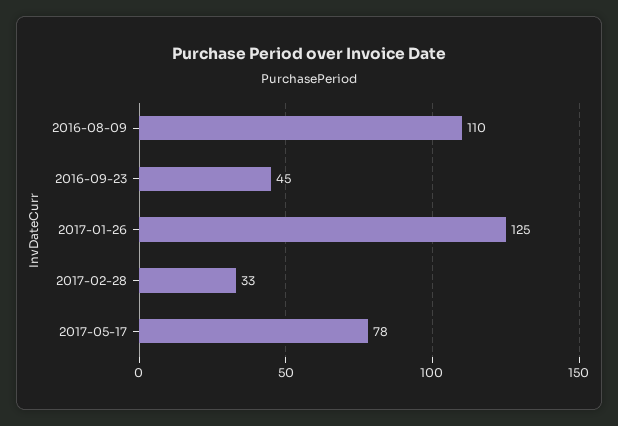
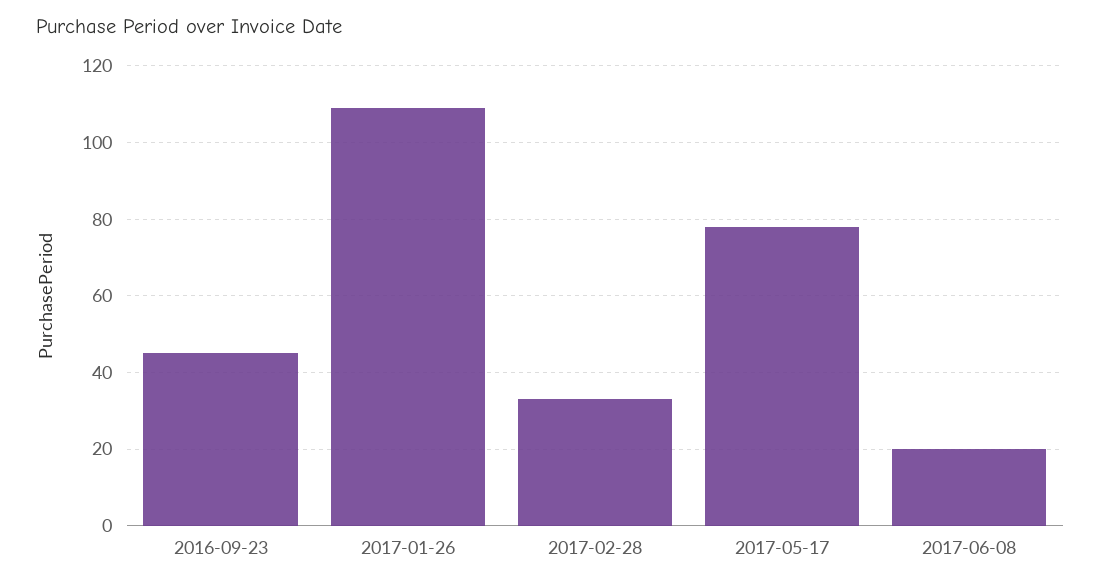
2016-08-09: 110 -> none
2017-01-26: 125 -> 110
2017-06-08: none -> 20

